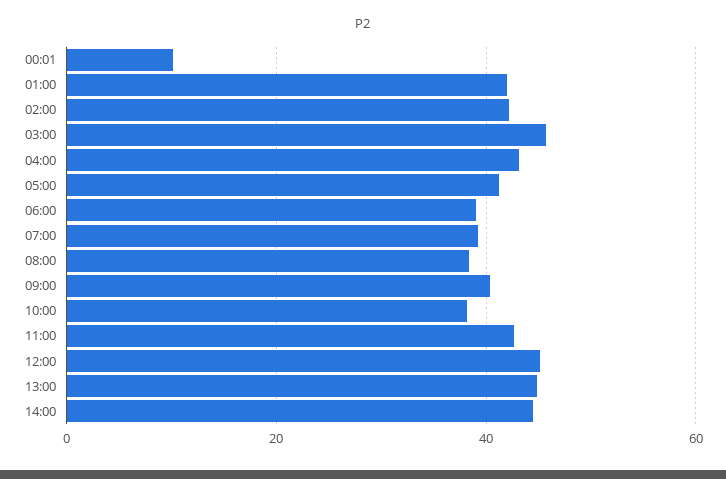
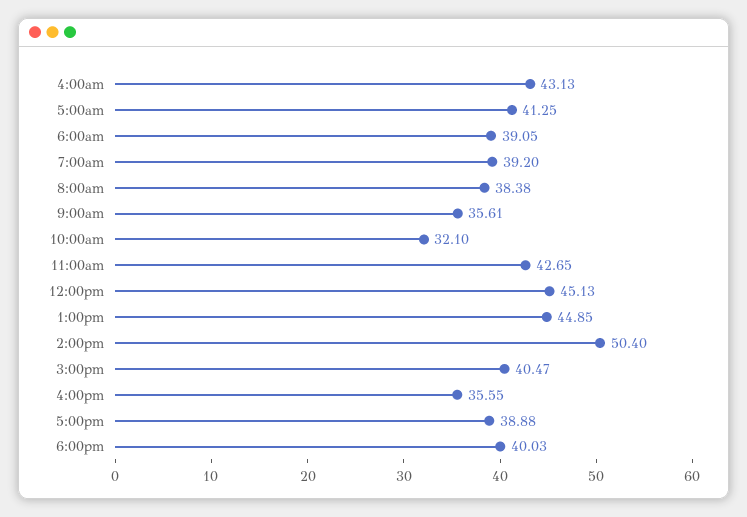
00:01: 10 -> none
01:00: 42 -> none
02:00: 42 -> none
03:00: 46 -> none
09:00: 40 -> 35.61
10:00: 38 -> 32.1
14:00: 44 -> 50.4
3:00pm: none -> 40.47
4:00pm: none -> 35.55
5:00pm: none -> 38.88
6:00pm: none -> 40.03

